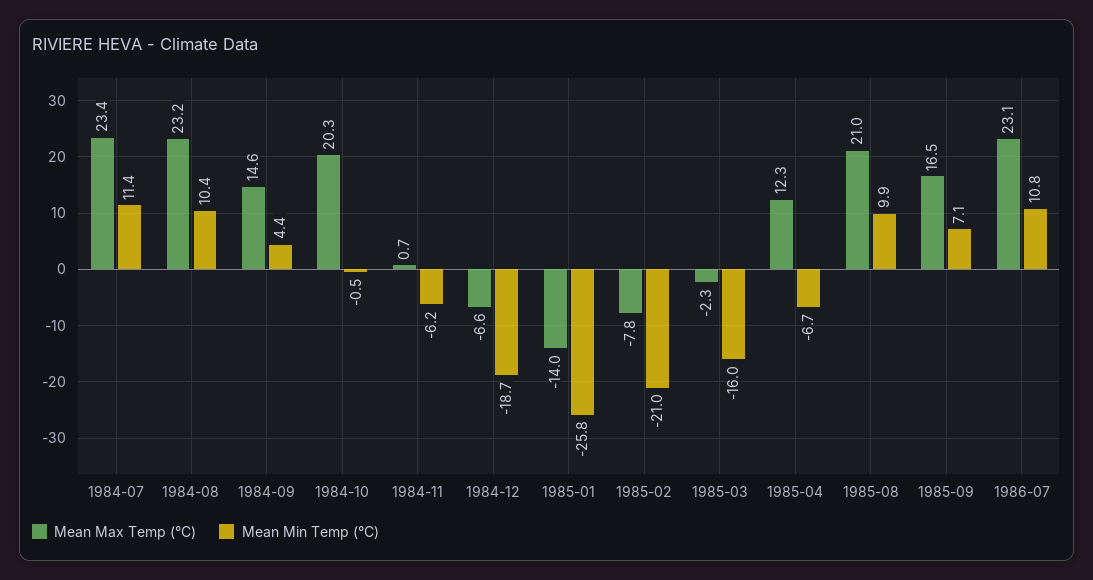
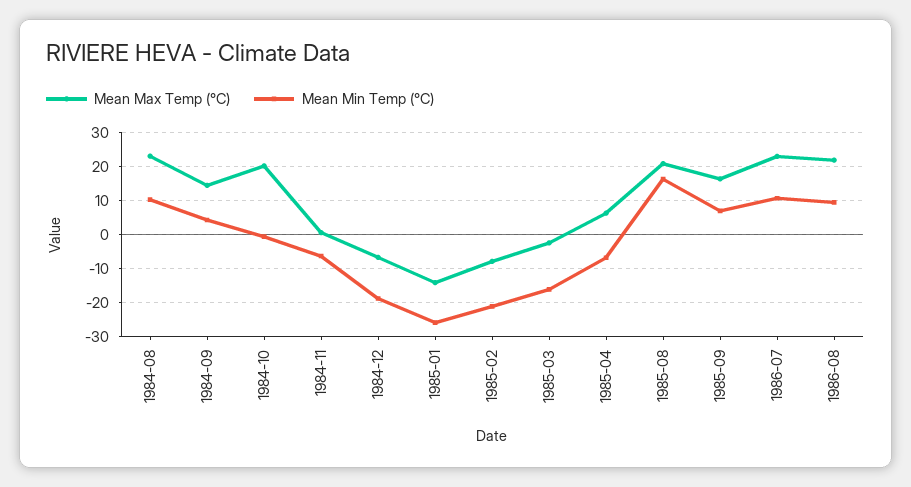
Mean Max Temp (°C), 1984-07: 23.4 -> none
Mean Min Temp (°C), 1984-07: 11.4 -> none
Mean Max Temp (°C), 1985-04: 12.3 -> 6
Mean Min Temp (°C), 1985-08: 9.9 -> 16
Mean Max Temp (°C), 1986-08: none -> 22
Mean Min Temp (°C), 1986-08: none -> 10

